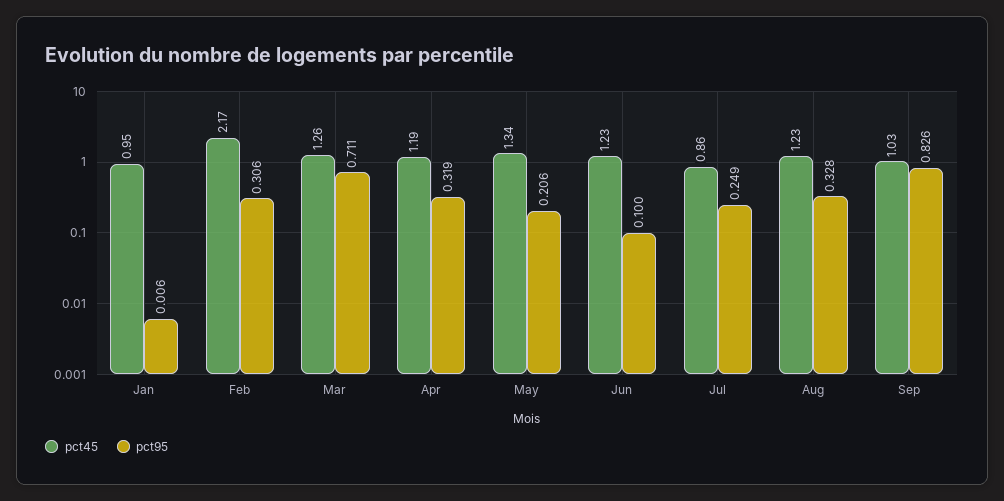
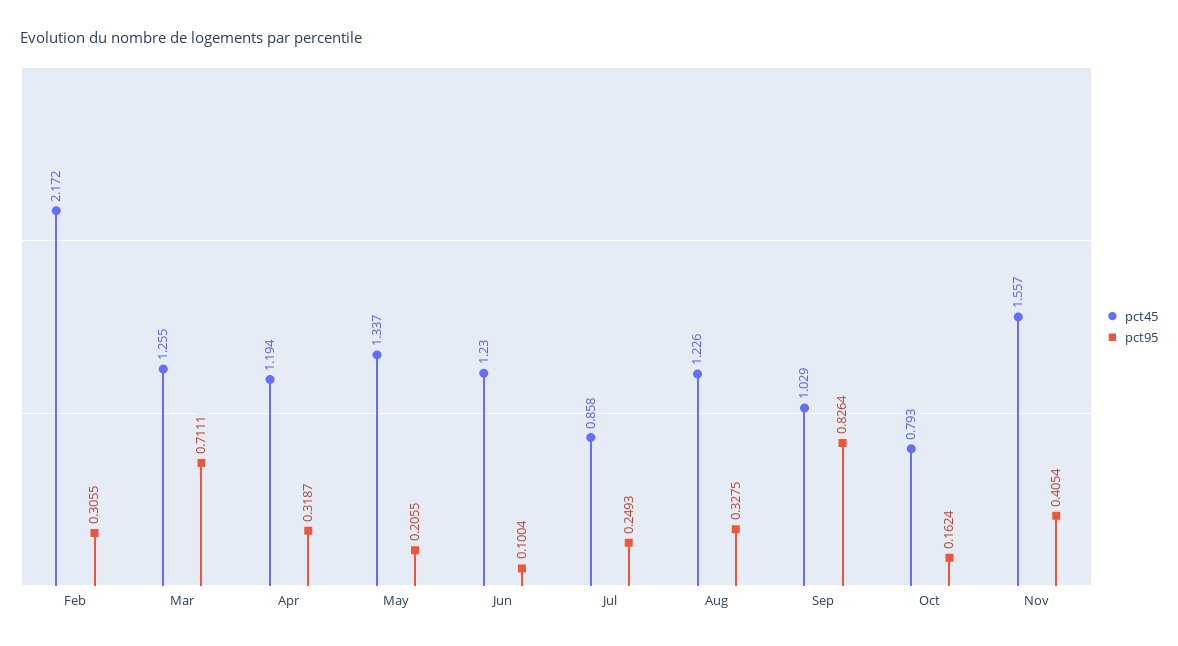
pct45, Jan: 0.95 -> none
pct95, Jan: 0.006 -> none
pct45, Oct: none -> 0.793
pct95, Oct: none -> 0.1624
pct45, Nov: none -> 1.557
pct95, Nov: none -> 0.4054

